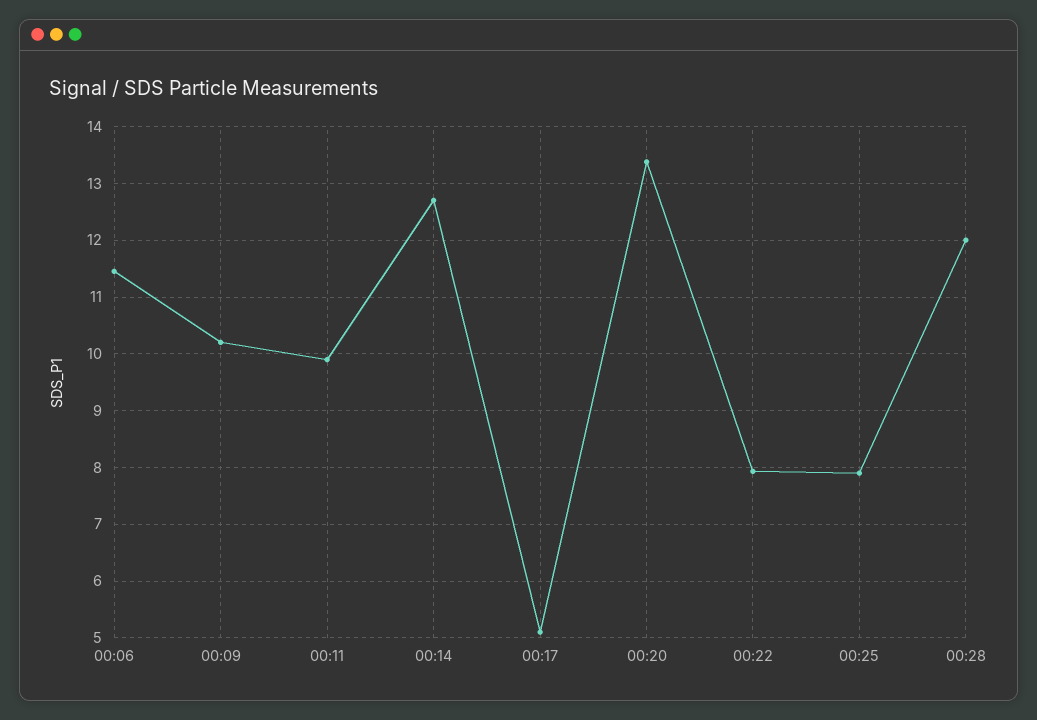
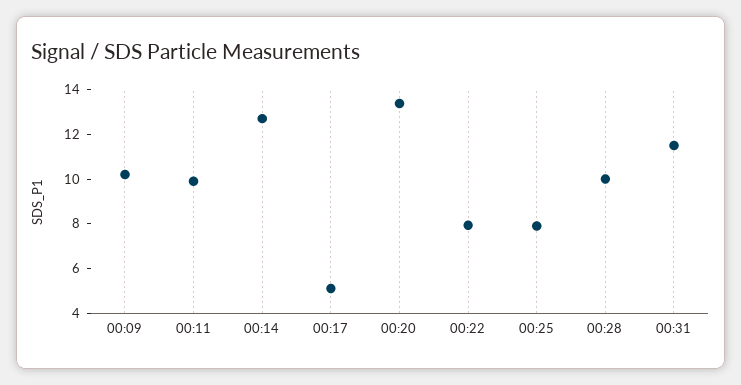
00:06: 11.4 -> none
00:28: 12 -> 10
00:31: none -> 11.5

